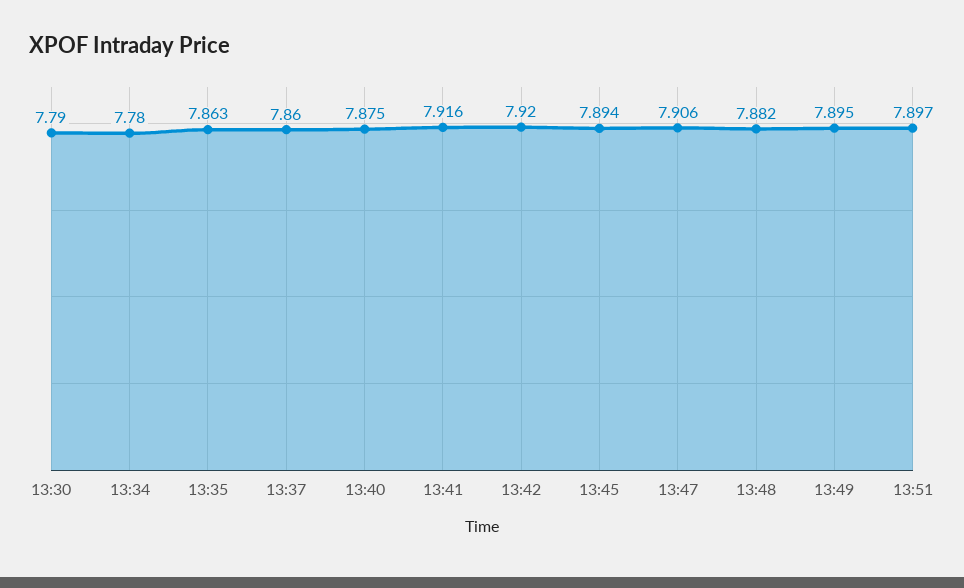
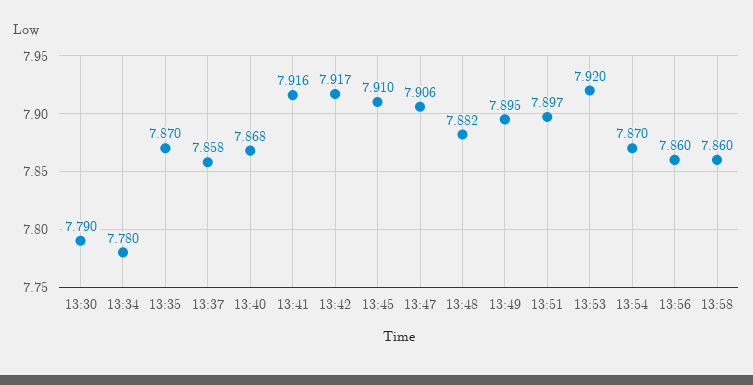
13:35: 7.863 -> 7.87
13:37: 7.86 -> 7.858
13:40: 7.875 -> 7.868
13:42: 7.92 -> 7.917
13:45: 7.894 -> 7.91
13:53: none -> 7.92
13:54: none -> 7.87
13:56: none -> 7.86
13:58: none -> 7.86

